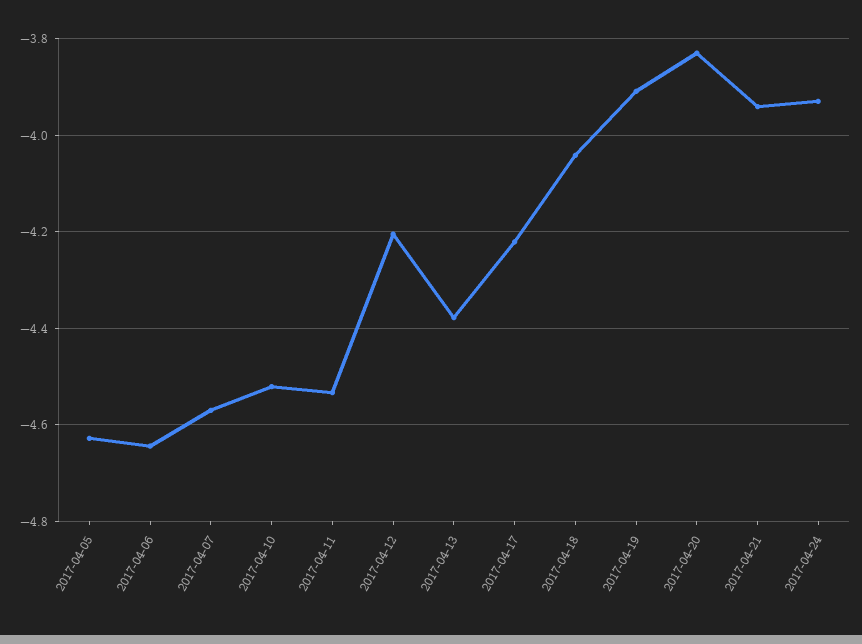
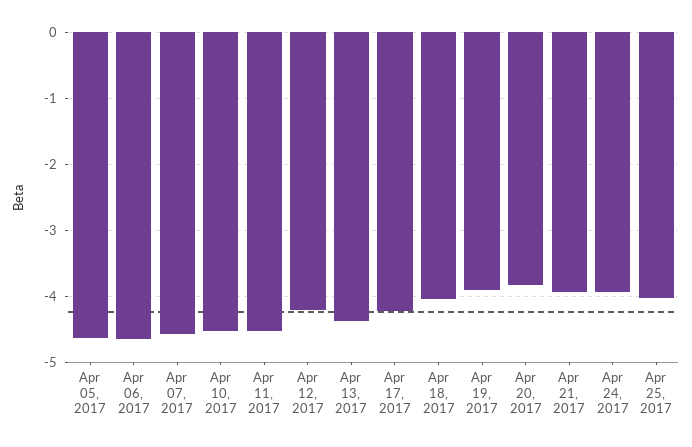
Apr 25, 2017: none -> -4

